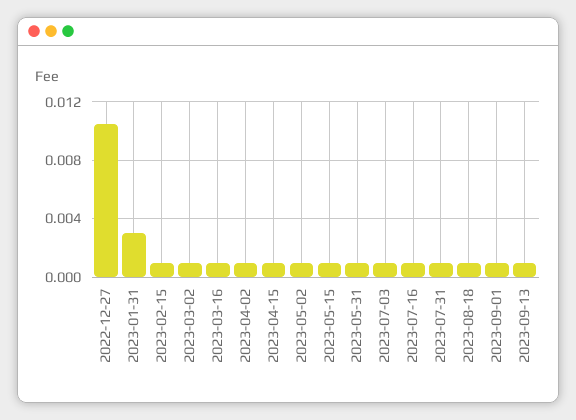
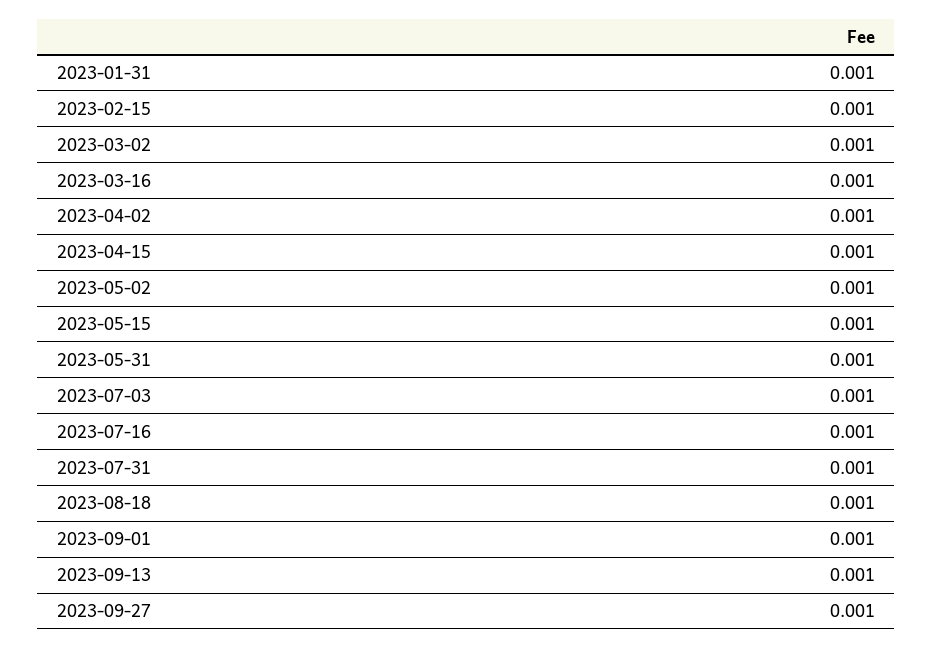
2022-12-27: 0.0105 -> none
2023-01-31: 0.003 -> 0.001
2023-09-27: none -> 0.001

